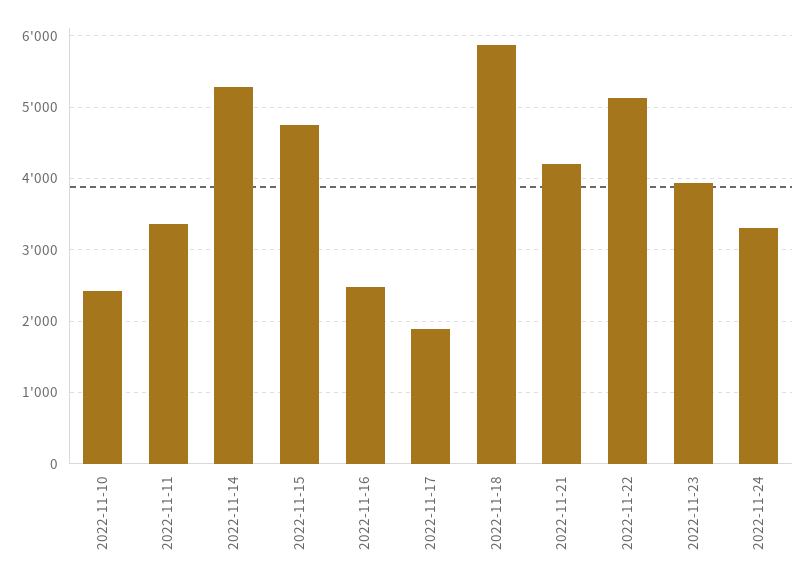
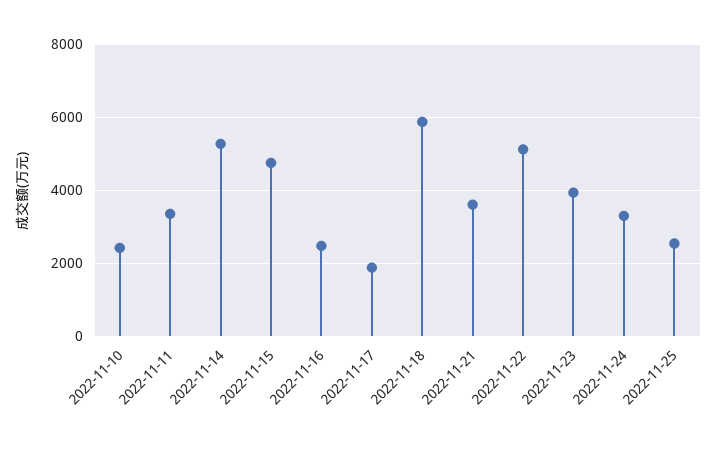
2022-11-21: 4200 -> 3600
2022-11-25: none -> 2600

